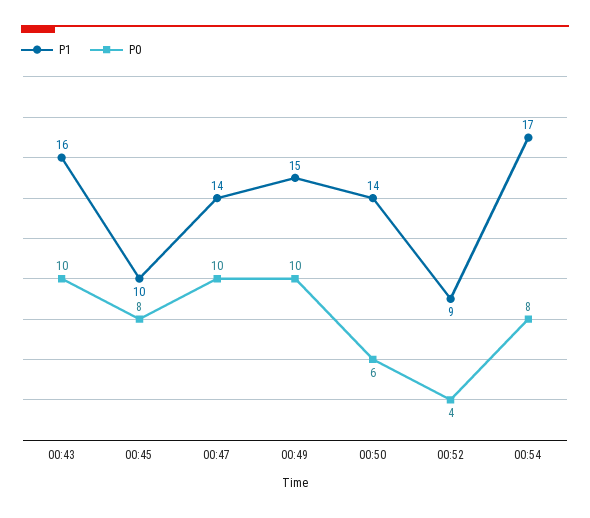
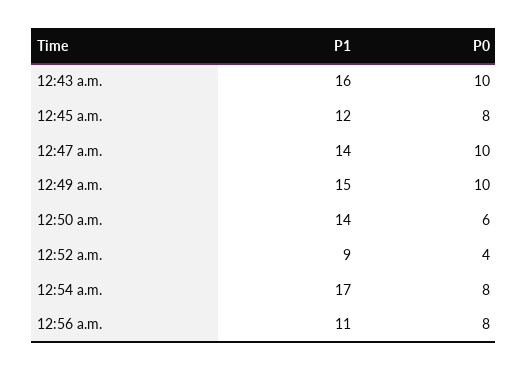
P1, 00:45: 10 -> 12
P1, 12:56 a.m.: none -> 11
P0, 12:56 a.m.: none -> 8

